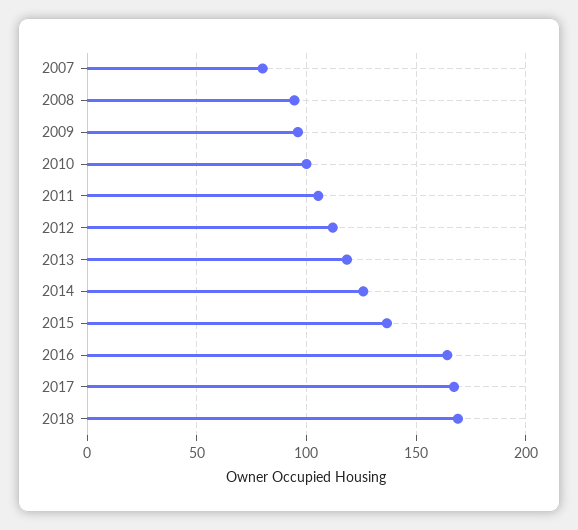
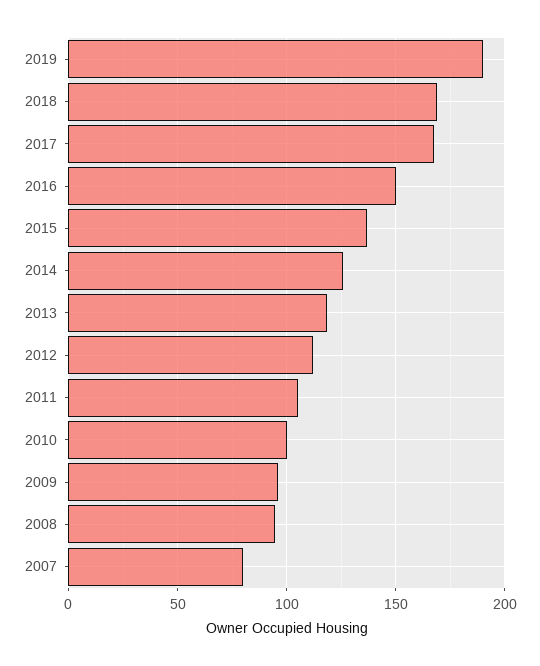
2016: 165 -> 150
2019: none -> 190

